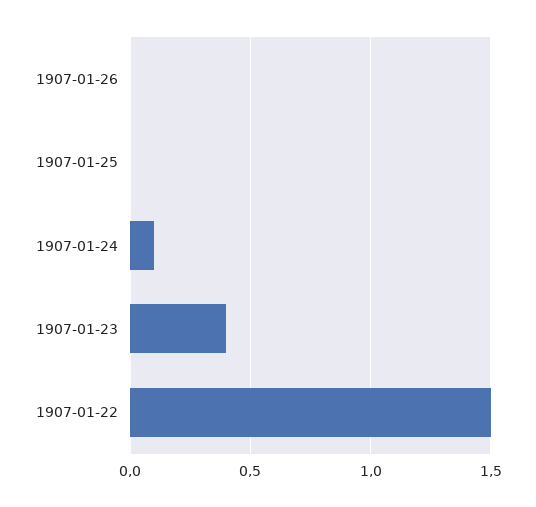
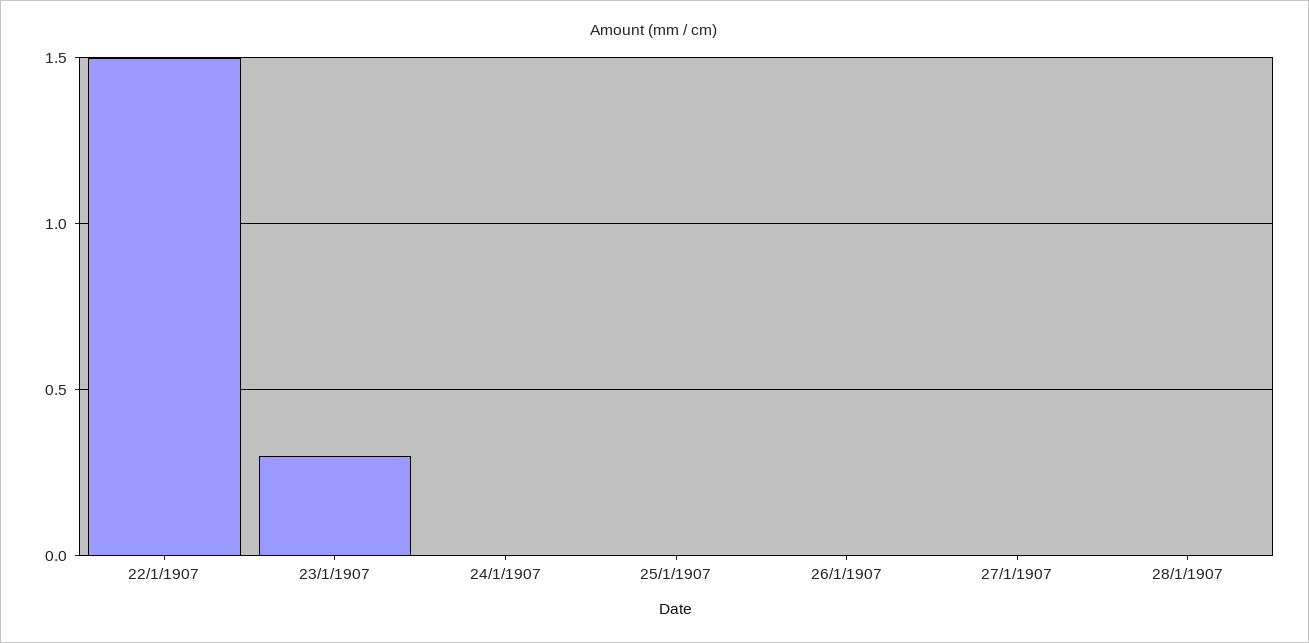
1907-01-24: 0.1 -> 0
1907-01-23: 0.4 -> 0.3
27/1/1907: none -> 0
28/1/1907: none -> 0

